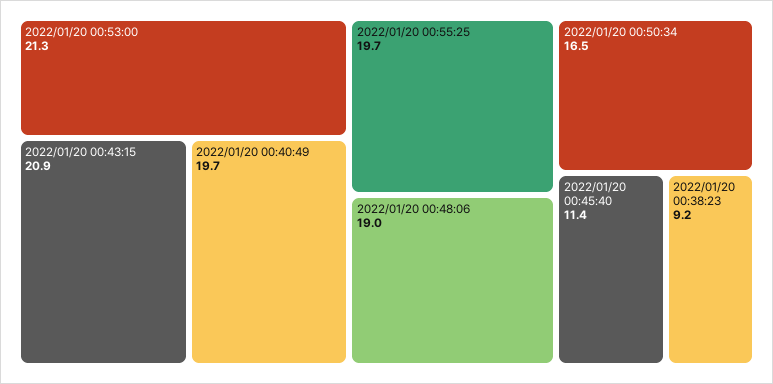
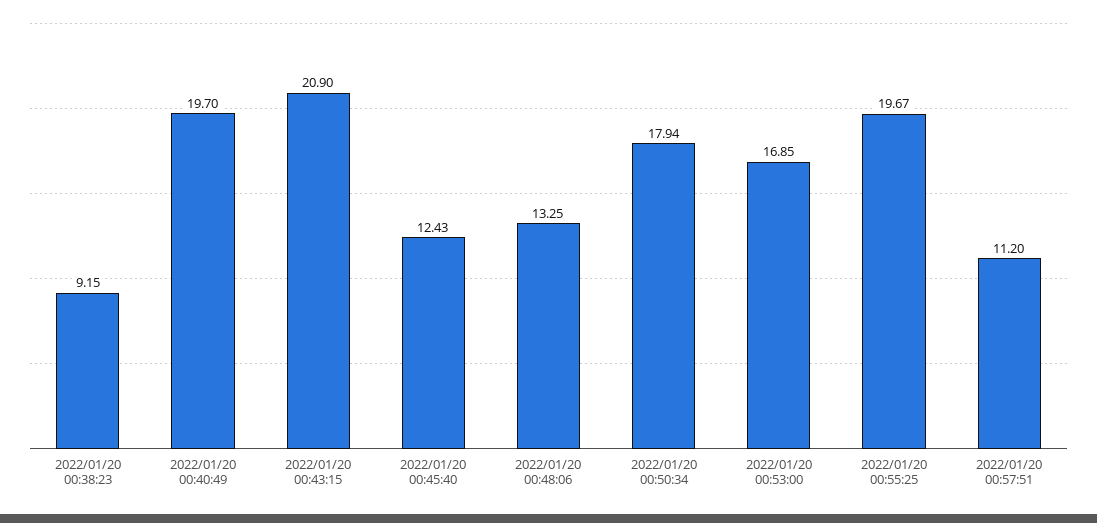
2022/01/20 00:53:00: 21.3 -> 16.85
2022/01/20 00:48:06: 19 -> 13.25
2022/01/20 00:50:34: 16.5 -> 17.94
2022/01/20 00:45:40: 11.4 -> 12.43
2022/01/20 00:57:51: none -> 11.2

